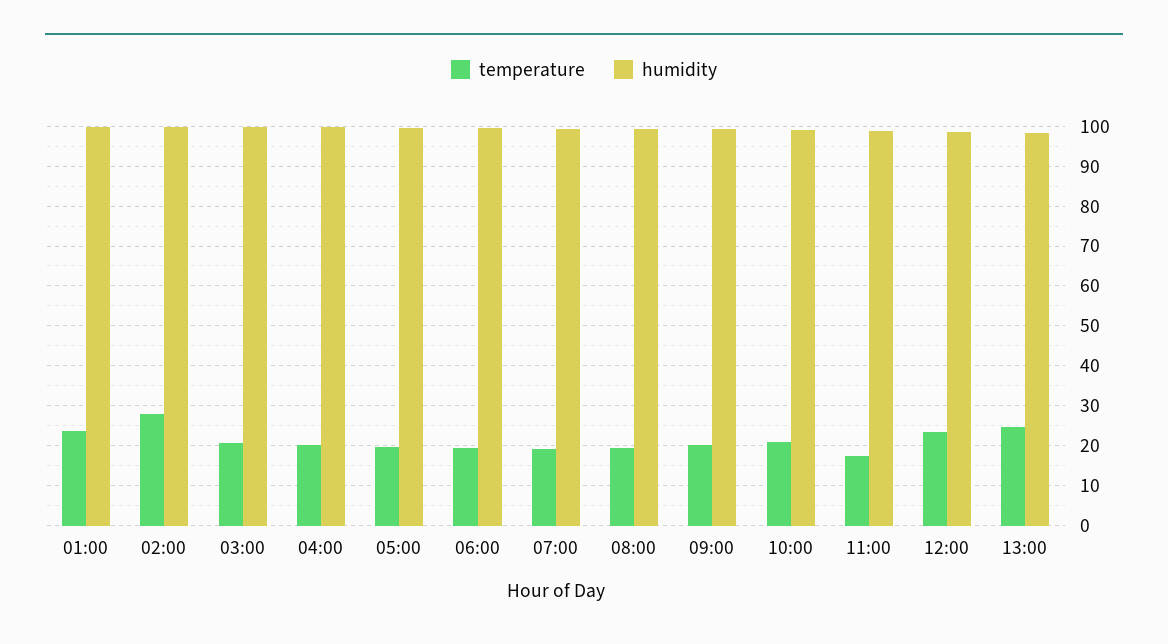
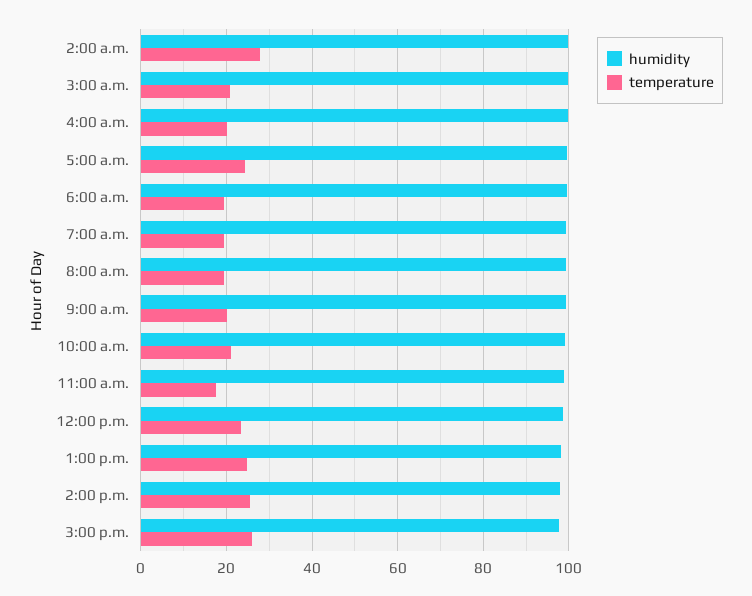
temperature, 01:00: 24 -> none
humidity, 01:00: 100 -> none
temperature, 05:00: 20 -> 24
humidity, 2:00 p.m.: none -> 98
temperature, 2:00 p.m.: none -> 26
humidity, 3:00 p.m.: none -> 98
temperature, 3:00 p.m.: none -> 26

